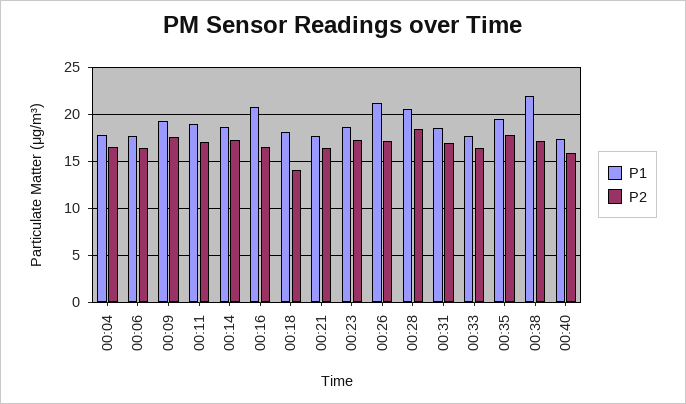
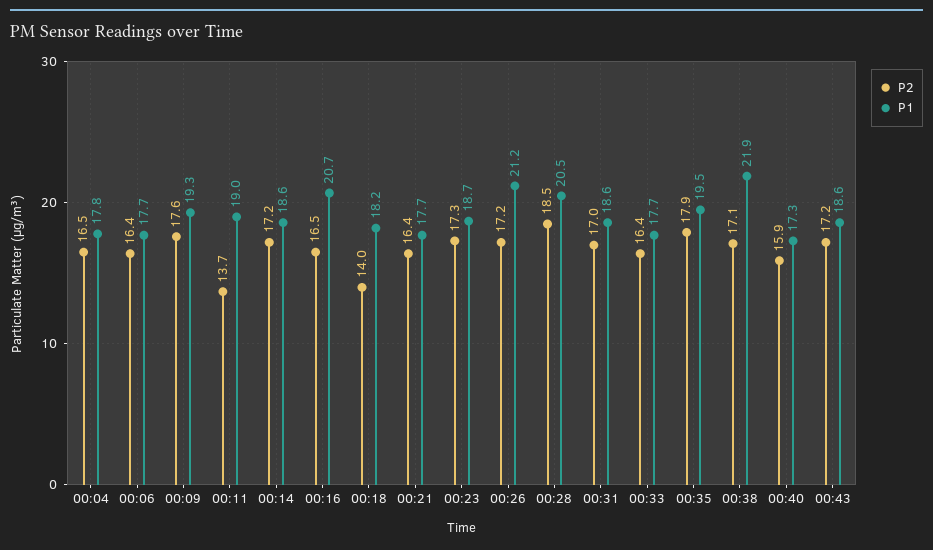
P2, 00:11: 17 -> 13.7
P2, 00:43: none -> 17.2
P1, 00:43: none -> 18.6

